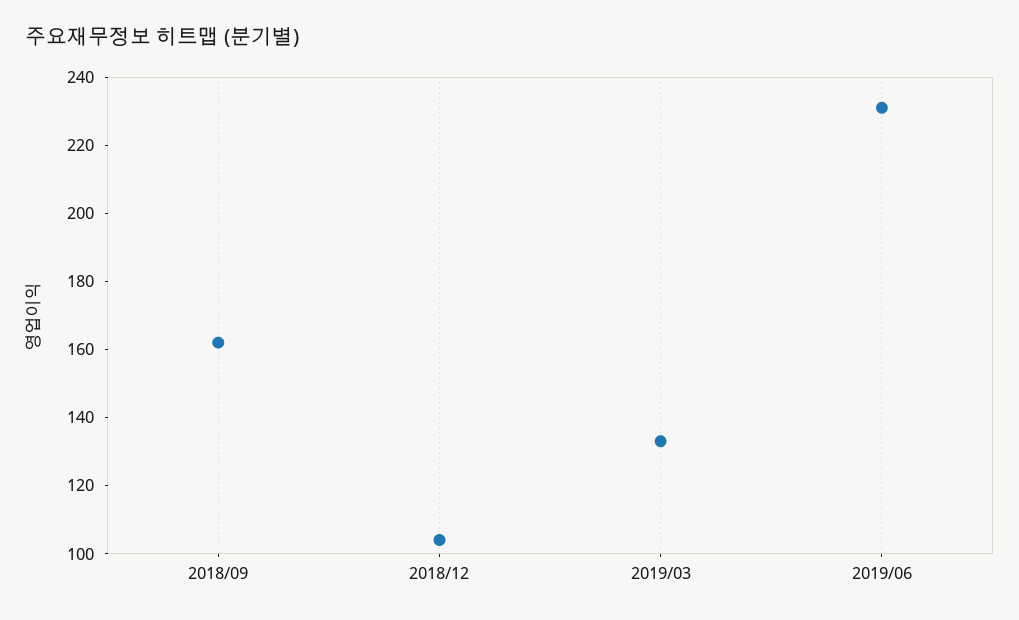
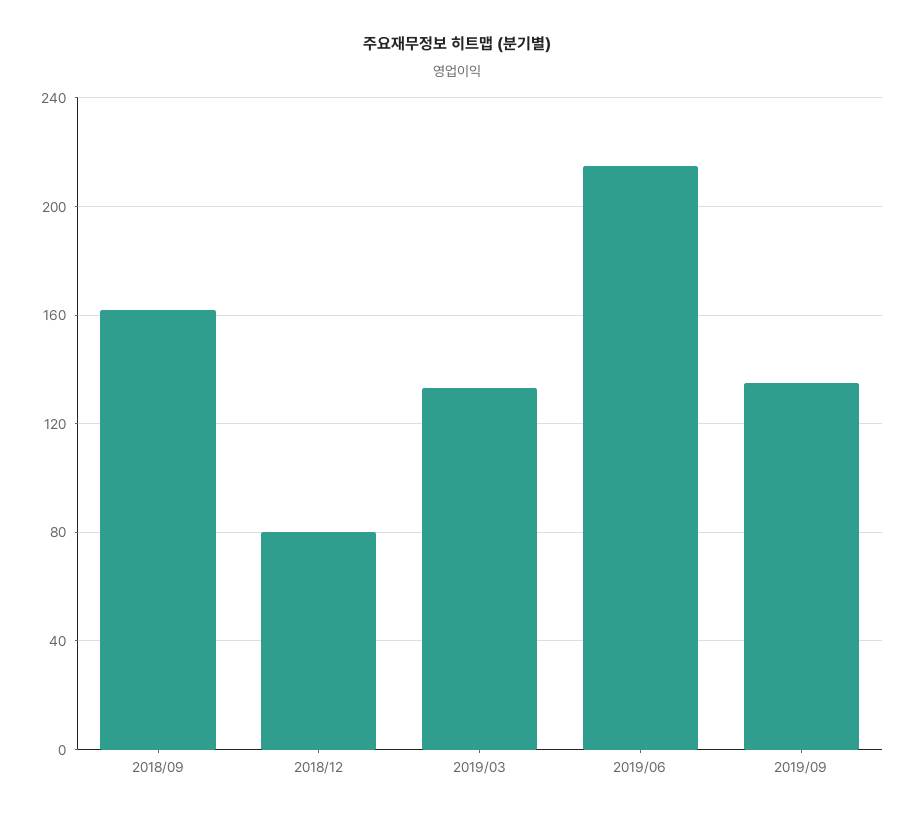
2018/12: 105 -> 80
2019/06: 230 -> 215
2019/09: none -> 135

